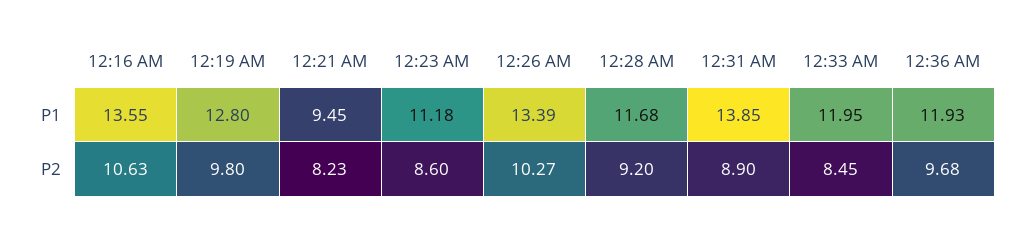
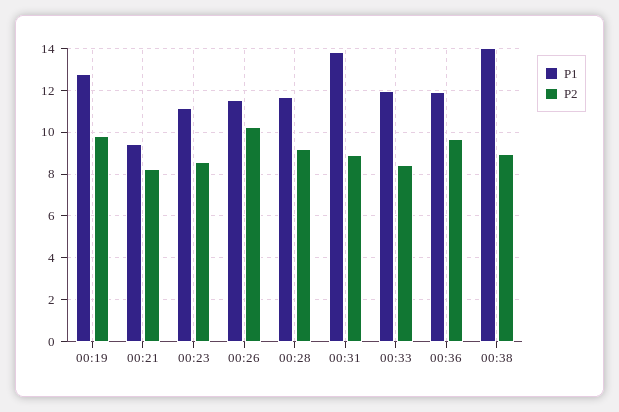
P1, 12:16 AM: 13.55 -> none
P1, 12:26 AM: 13.39 -> 11.5
P2, 12:16 AM: 10.63 -> none
P1, 00:38: none -> 14
P2, 00:38: none -> 9

